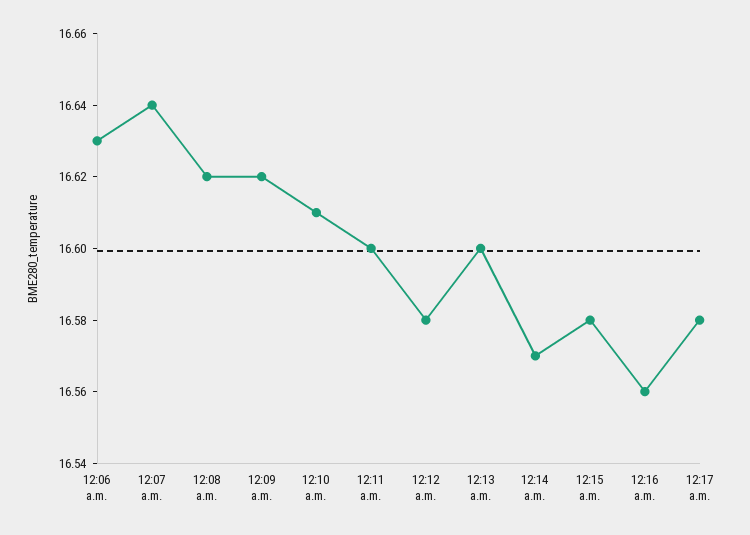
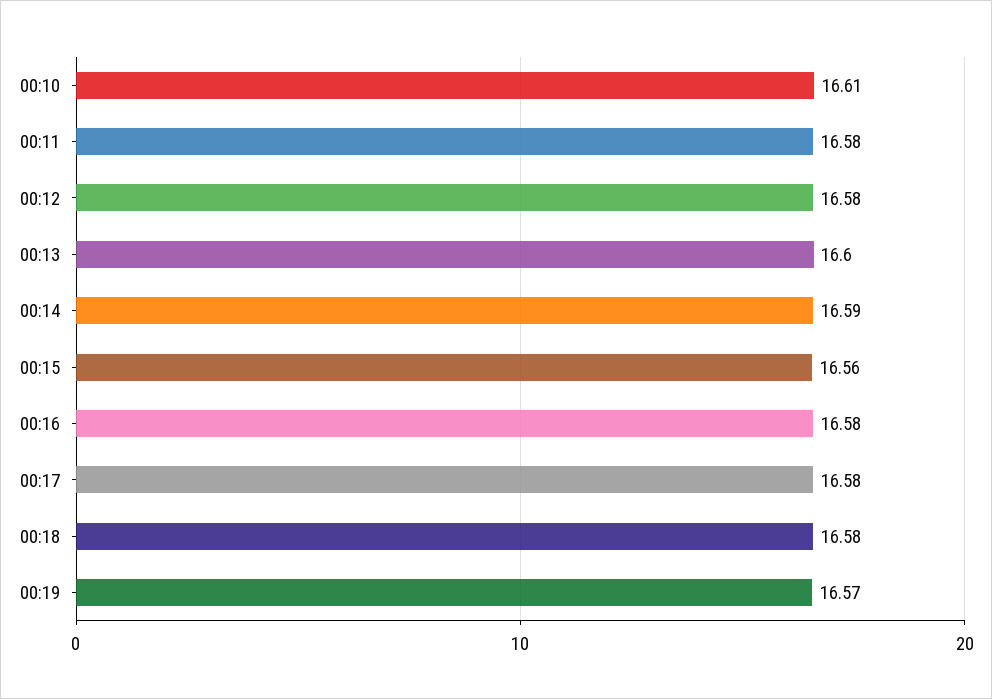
12:06 a.m.: 16.63 -> none
12:07 a.m.: 16.64 -> none
12:08 a.m.: 16.62 -> none
12:09 a.m.: 16.62 -> none
12:11 a.m.: 16.6 -> 16.58
12:14 a.m.: 16.57 -> 16.59
12:15 a.m.: 16.58 -> 16.56
12:16 a.m.: 16.56 -> 16.58
00:18: none -> 16.58
00:19: none -> 16.57

